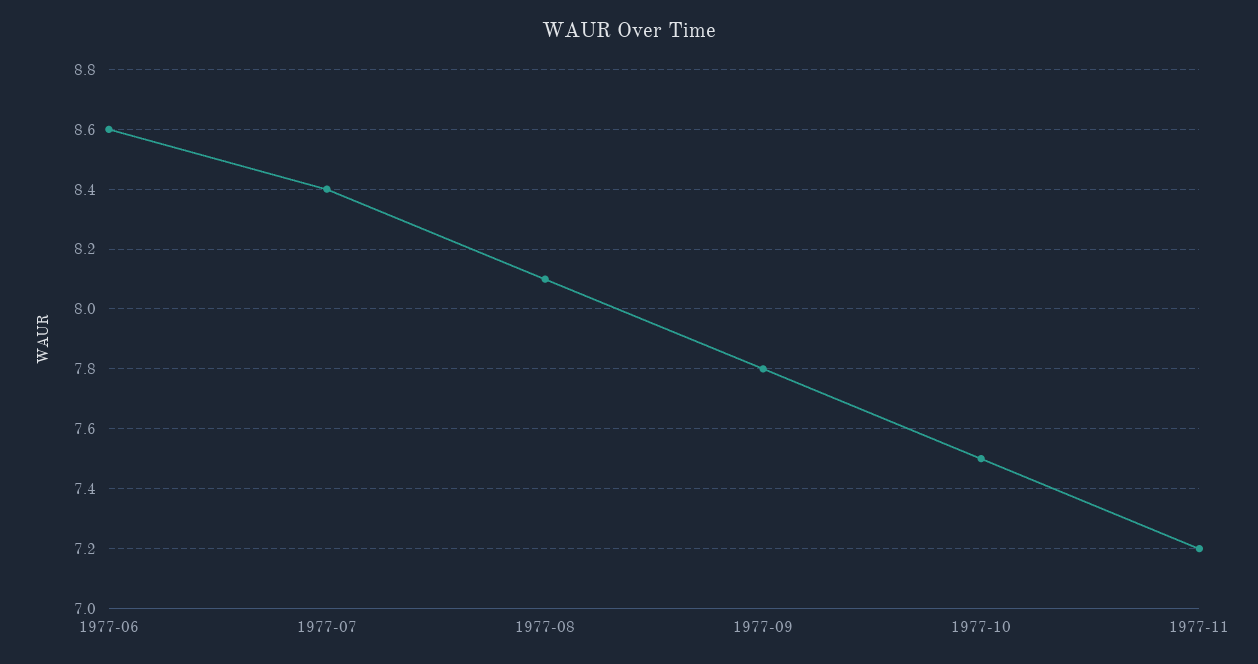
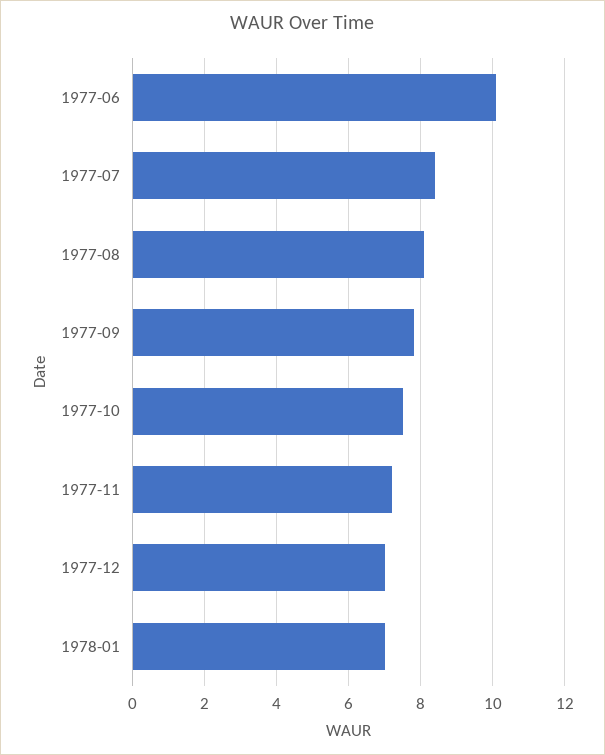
1977-06: 8.6 -> 10
1977-12: none -> 7
1978-01: none -> 7

